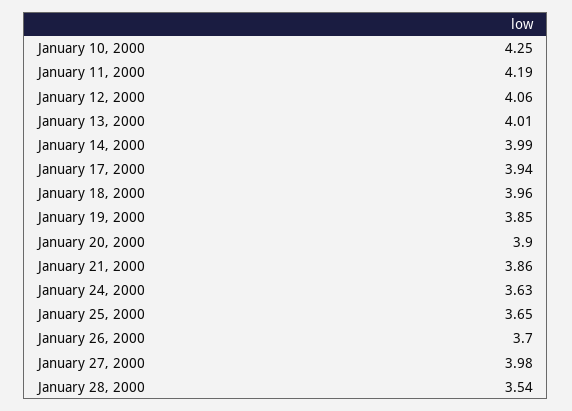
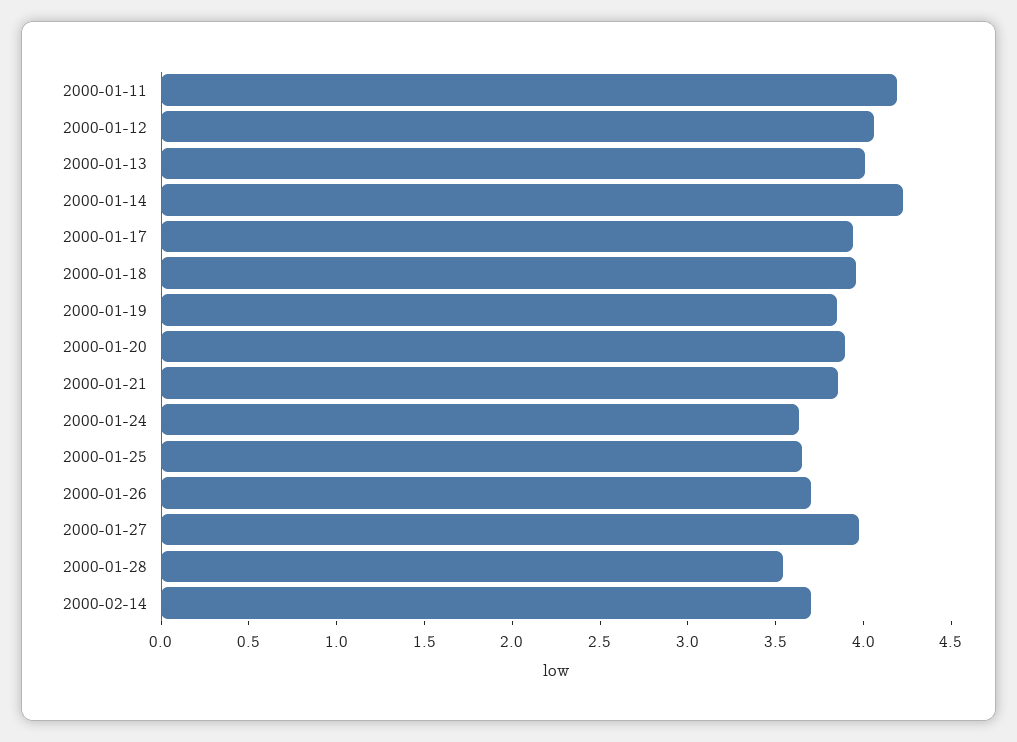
January 10, 2000: 4.25 -> none
January 14, 2000: 3.99 -> 4.2
2000-02-14: none -> 3.7

